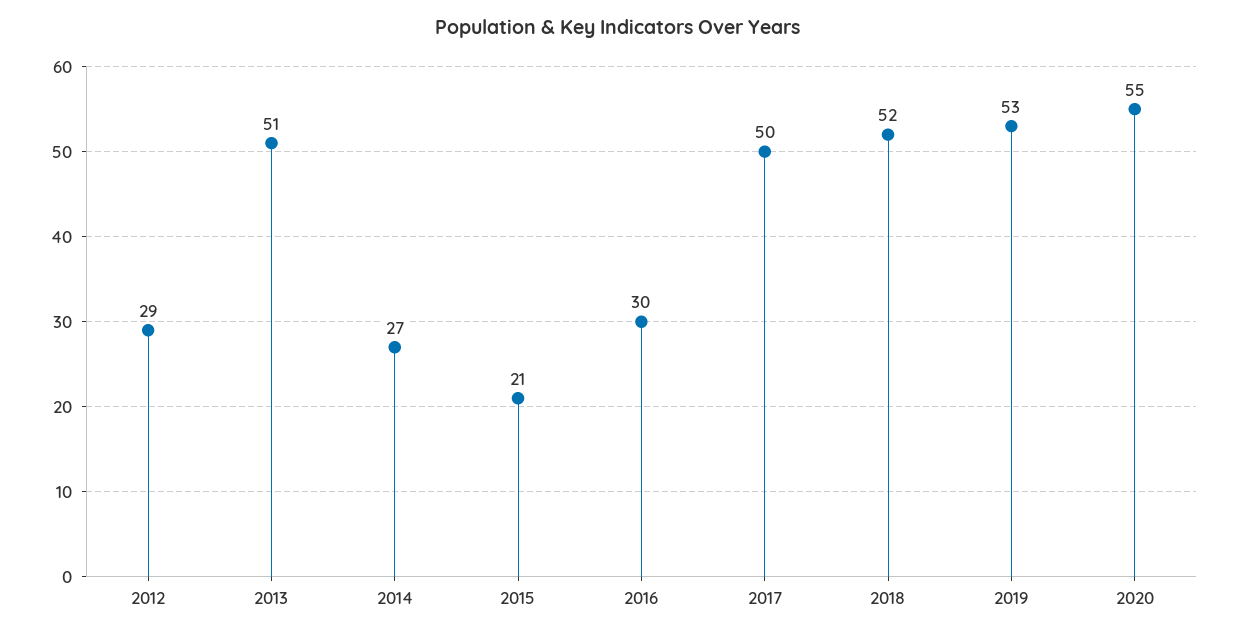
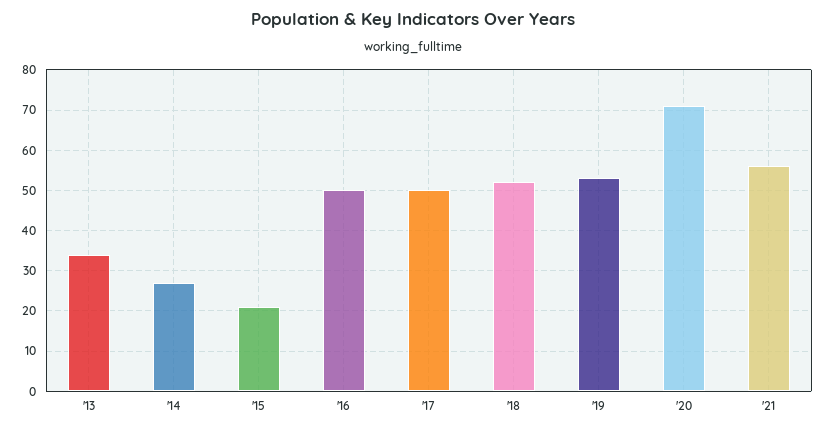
2012: 29 -> none
2013: 51 -> 35
2016: 30 -> 50
2020: 55 -> 70
'21: none -> 55

